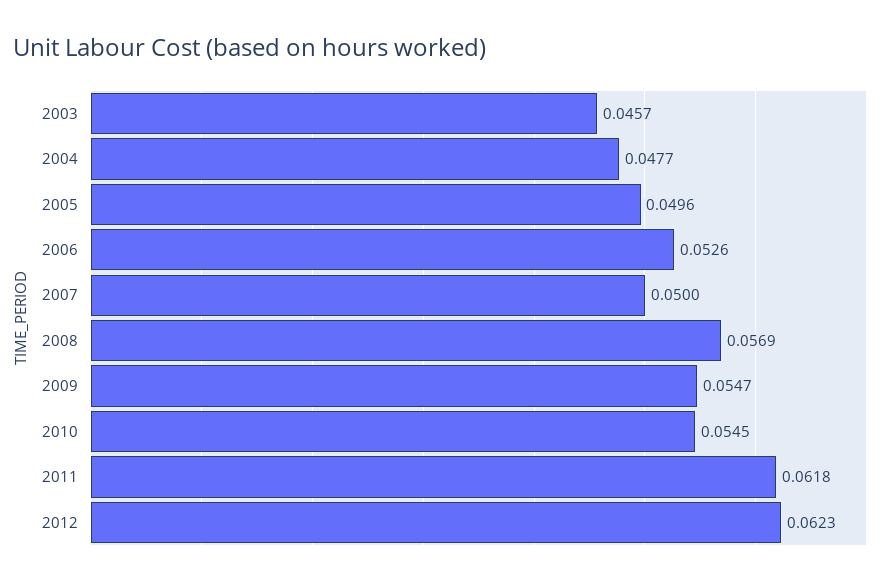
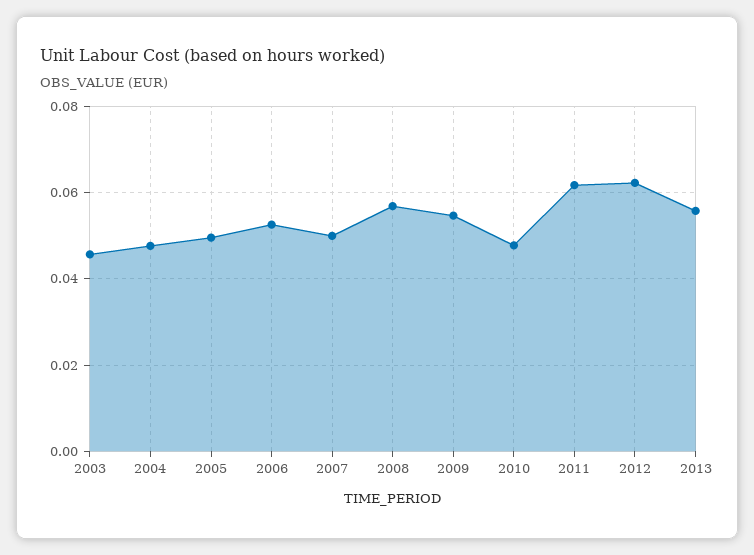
2010: 0.0545 -> 0.048
2013: none -> 0.056

